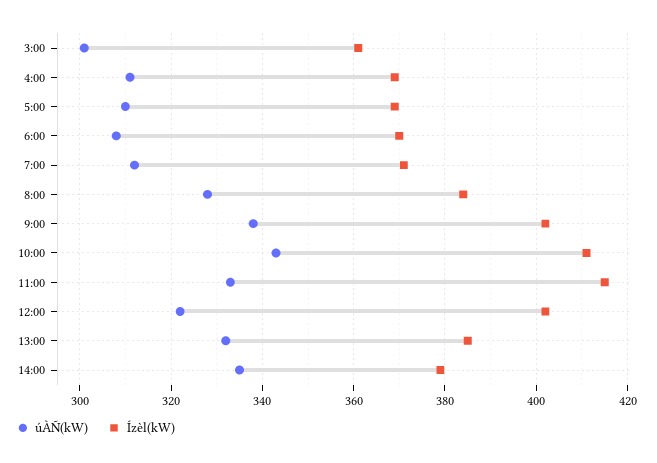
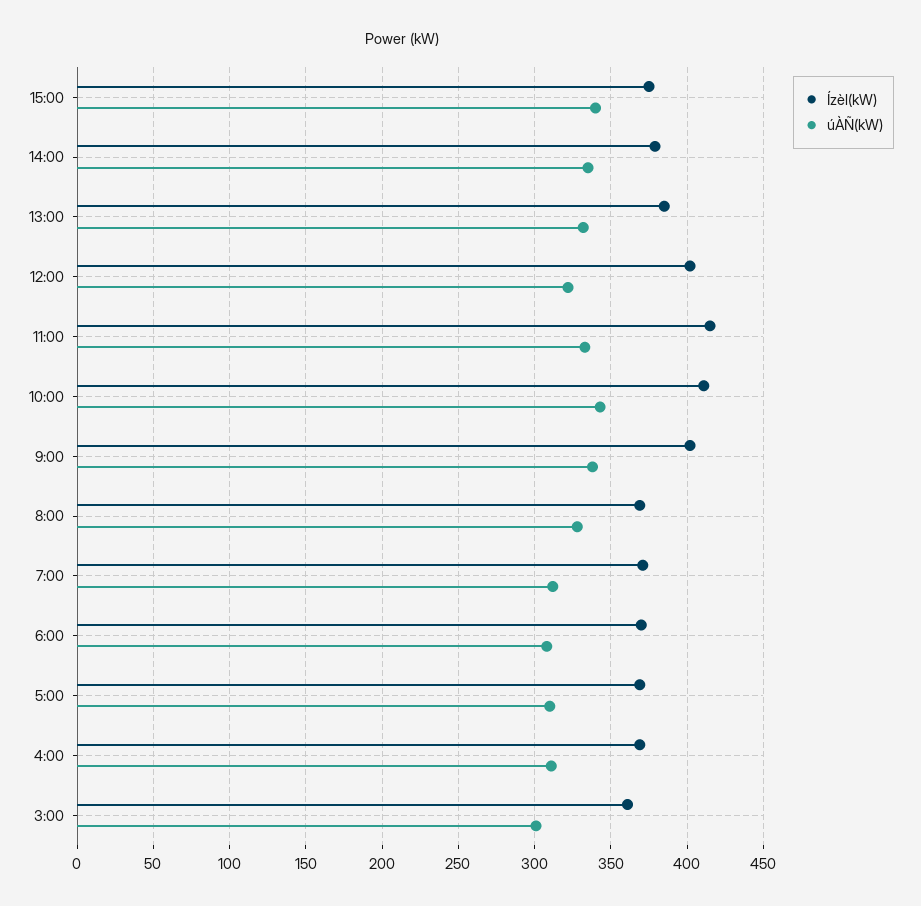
Ízèl(kW), 8:00: 385 -> 370
Ízèl(kW), 15:00: none -> 375
úÀÑ(kW), 15:00: none -> 340

